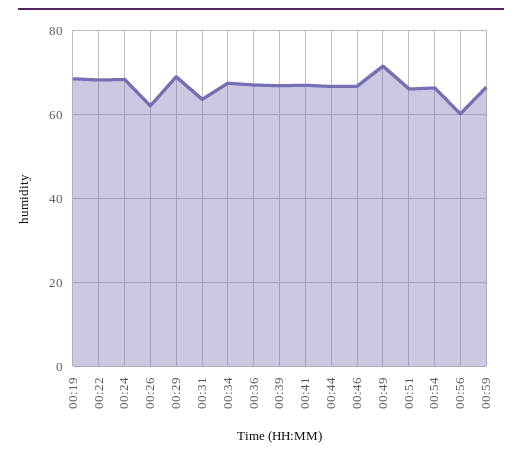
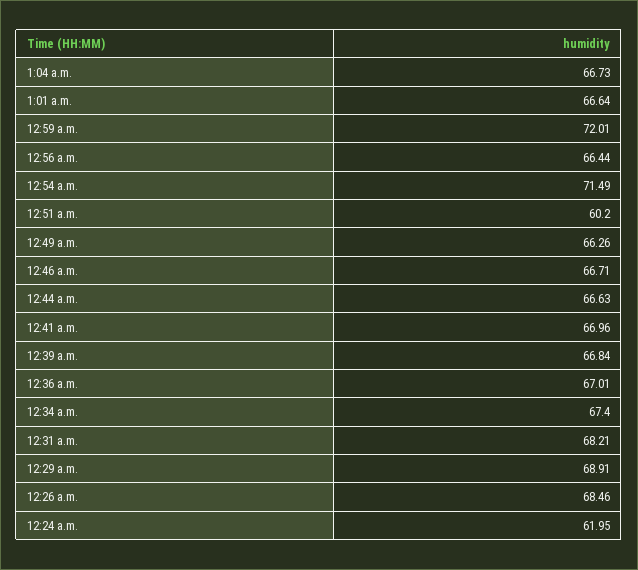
00:19: 68 -> none
00:22: 68 -> none
00:24: 68 -> 61.95
00:26: 62 -> 68.46
00:31: 64 -> 68.21
00:49: 72 -> 66.26
00:51: 66 -> 60.2
00:54: 66 -> 71.49
00:56: 60 -> 66.44
00:59: 66 -> 72.01
1:04 a.m.: none -> 66.73
1:01 a.m.: none -> 66.64

